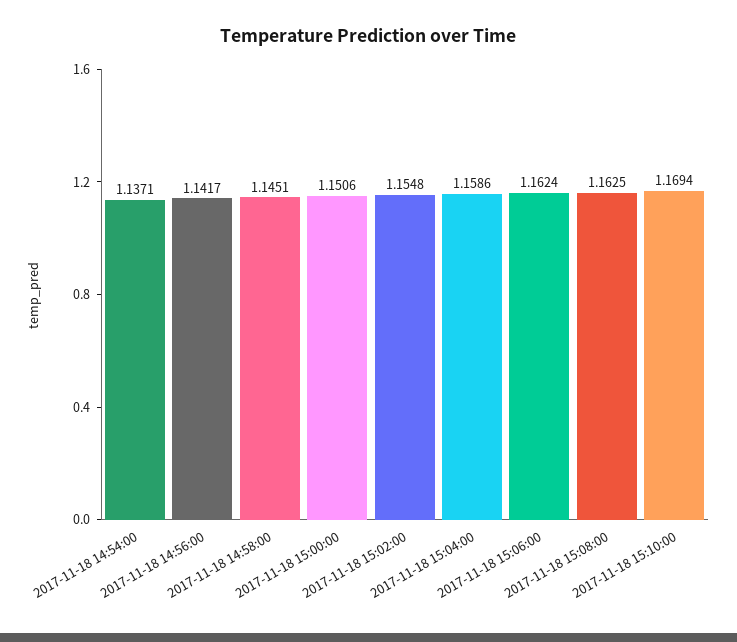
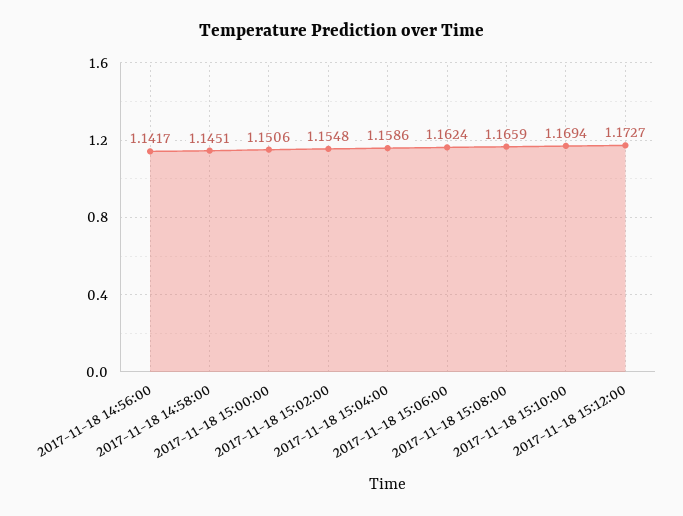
2017-11-18 14:54:00: 1.1371 -> none
2017-11-18 15:08:00: 1.1625 -> 1.1659
2017-11-18 15:12:00: none -> 1.1727

